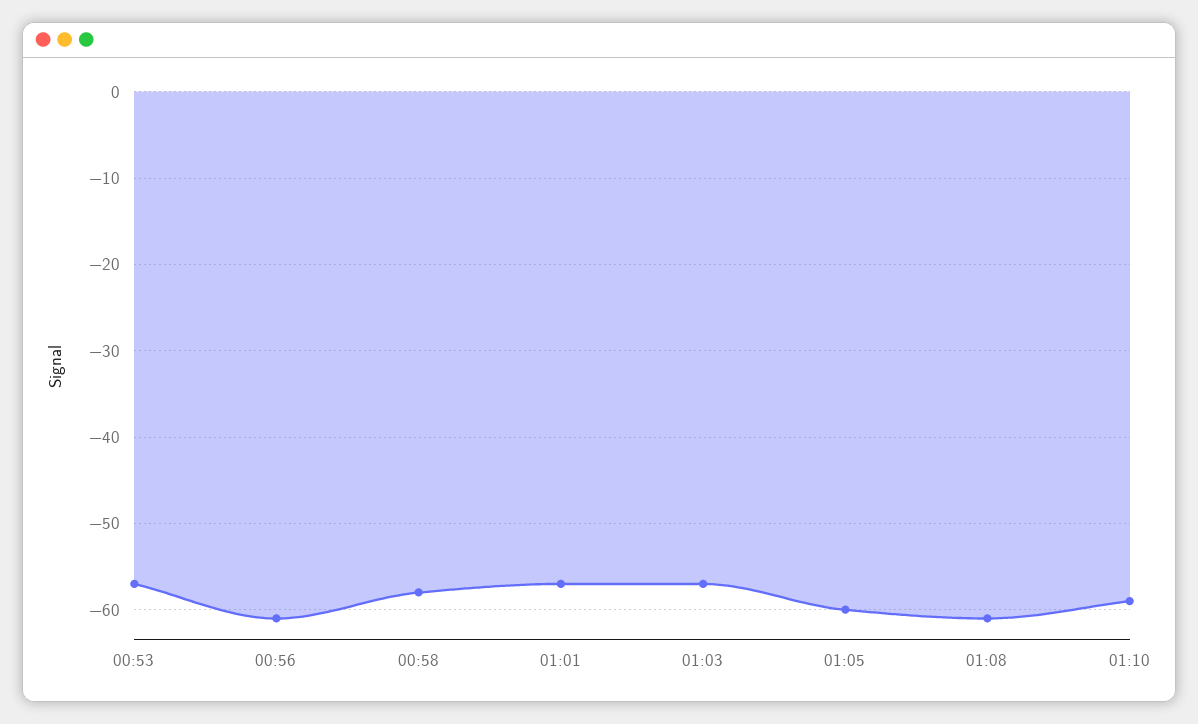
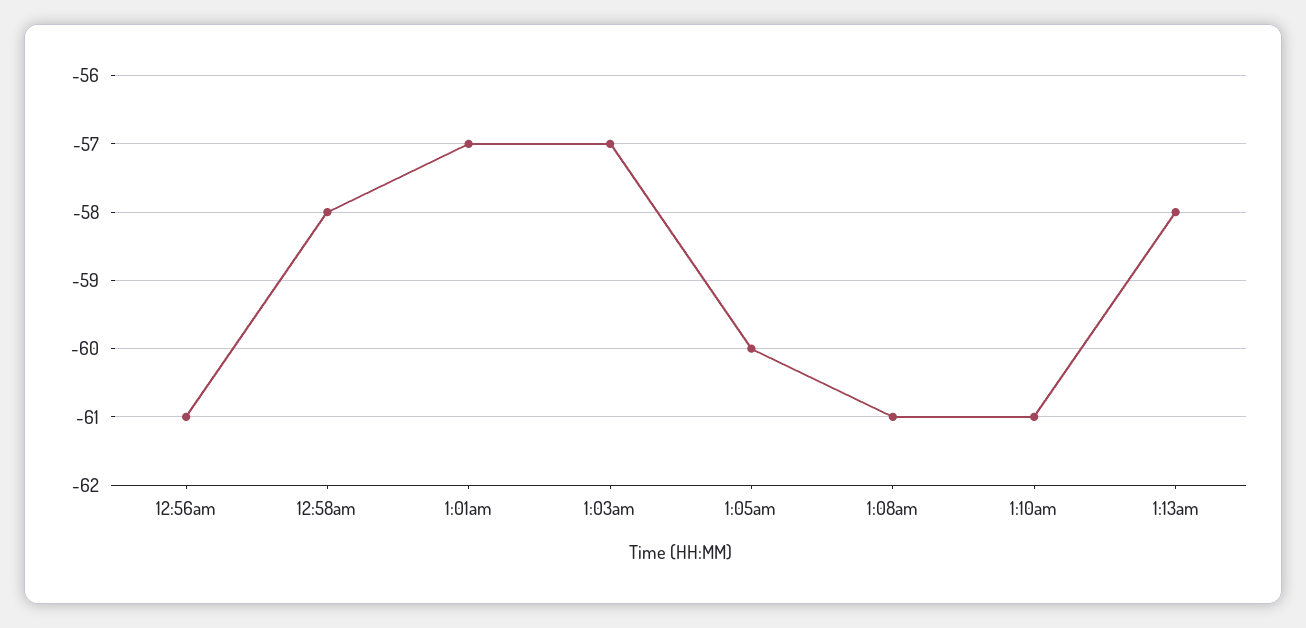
00:53: -57 -> none
01:10: -59 -> -61
1:13am: none -> -58

